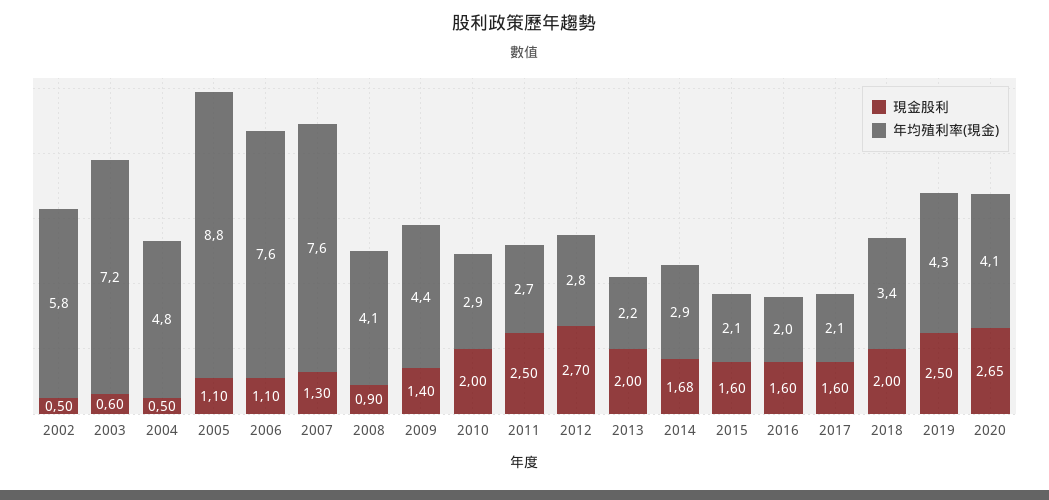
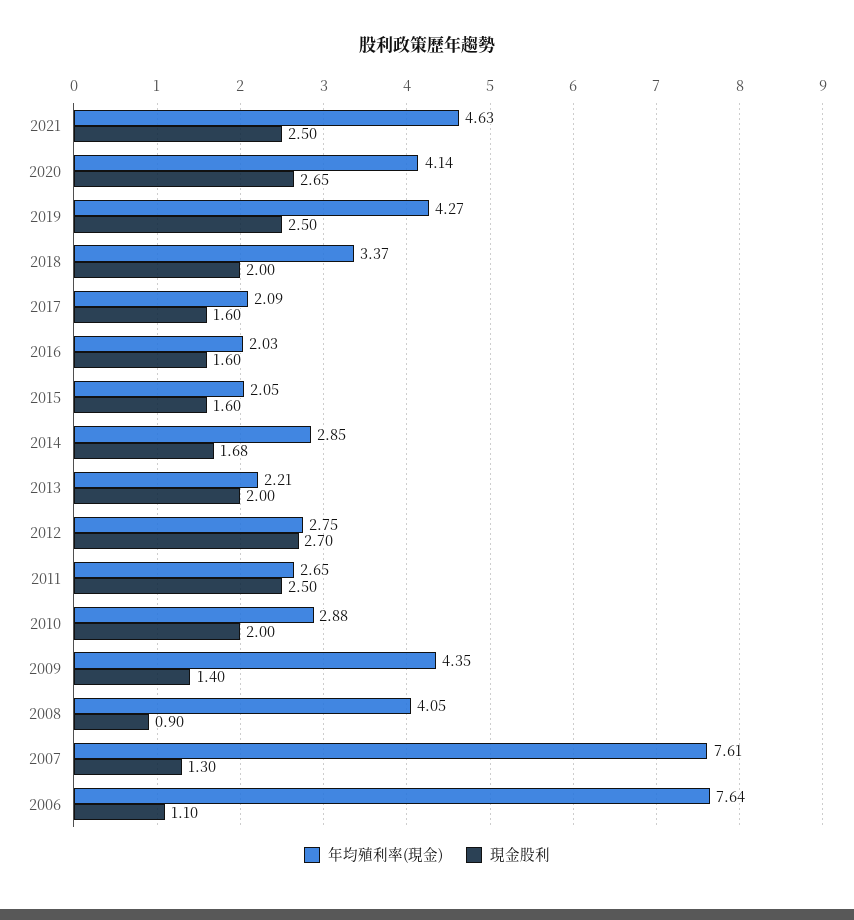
現金股利, 2002: 0.5 -> none
年均殖利率(現金), 2002: 5.8 -> none
現金股利, 2003: 0.6 -> none
年均殖利率(現金), 2003: 7.2 -> none
現金股利, 2004: 0.5 -> none
年均殖利率(現金), 2004: 4.8 -> none
現金股利, 2005: 1.1 -> none
年均殖利率(現金), 2005: 8.8 -> none
年均殖利率(現金), 2021: none -> 4.63
現金股利, 2021: none -> 2.5

